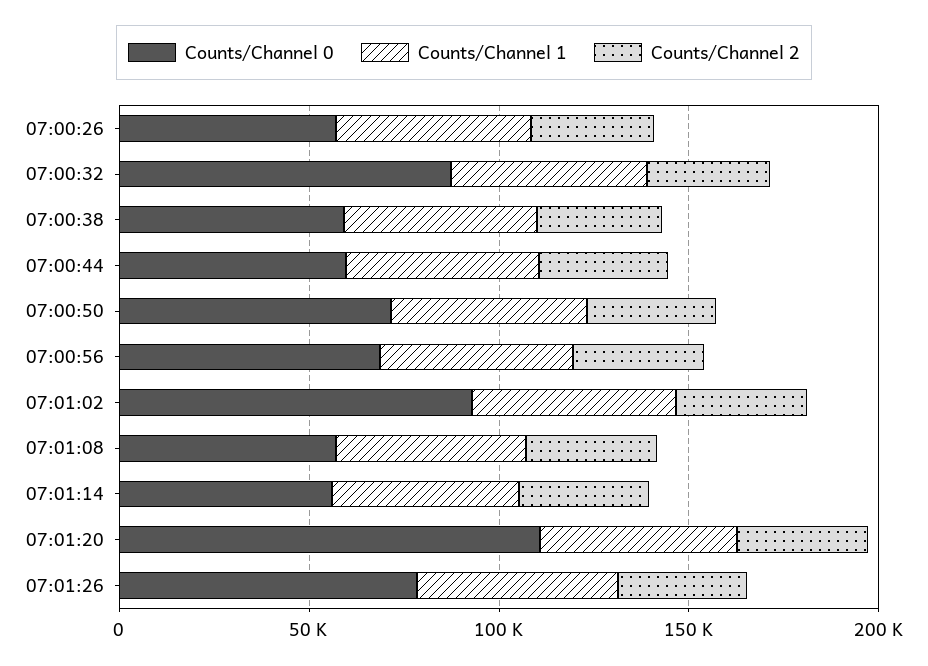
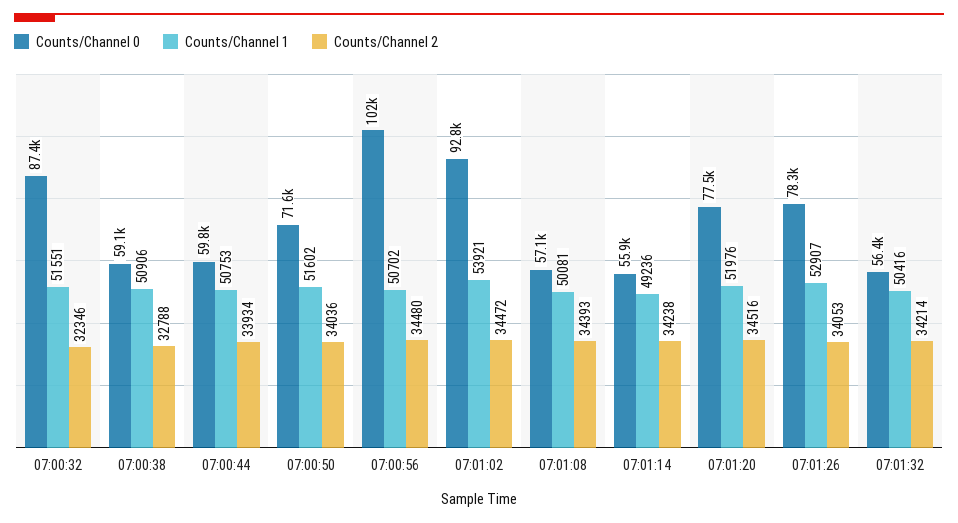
Counts/Channel 0, 07:00:26: 60000 -> none
Counts/Channel 1, 07:00:26: 50000 -> none
Counts/Channel 2, 07:00:26: 30000 -> none
Counts/Channel 0, 07:00:56: 70000 -> 102000
Counts/Channel 0, 07:01:20: 110000 -> 77500
Counts/Channel 0, 07:01:32: none -> 56400
Counts/Channel 1, 07:01:32: none -> 50416
Counts/Channel 2, 07:01:32: none -> 34214

